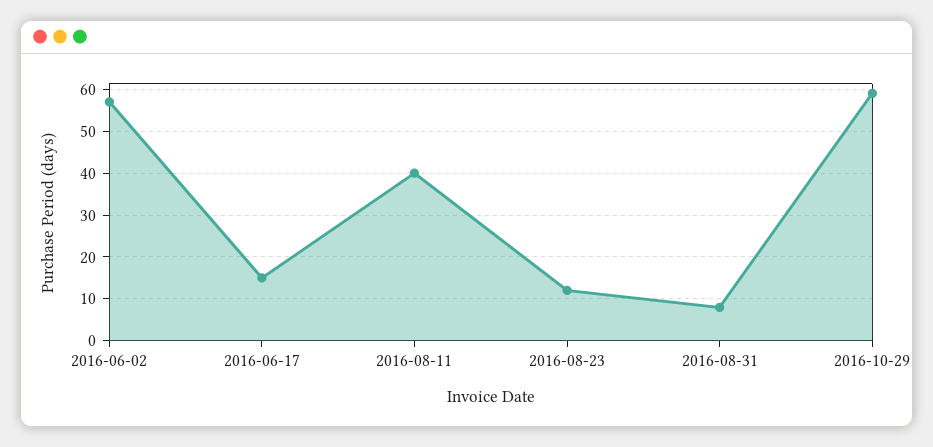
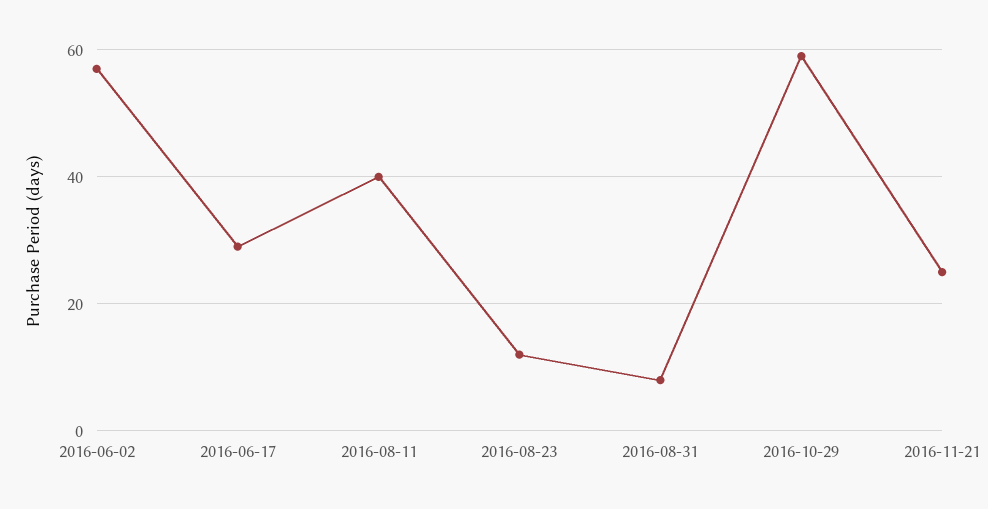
2016-06-17: 15 -> 30
2016-11-21: none -> 25

